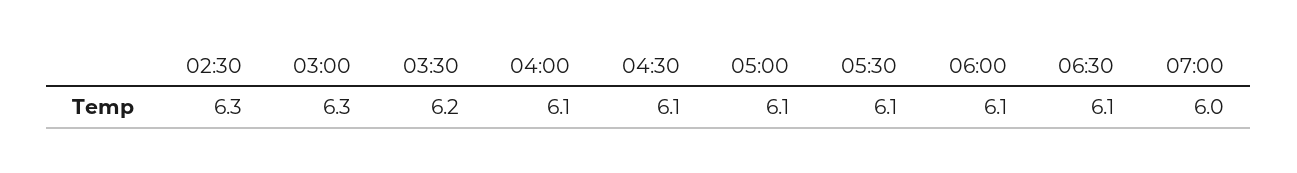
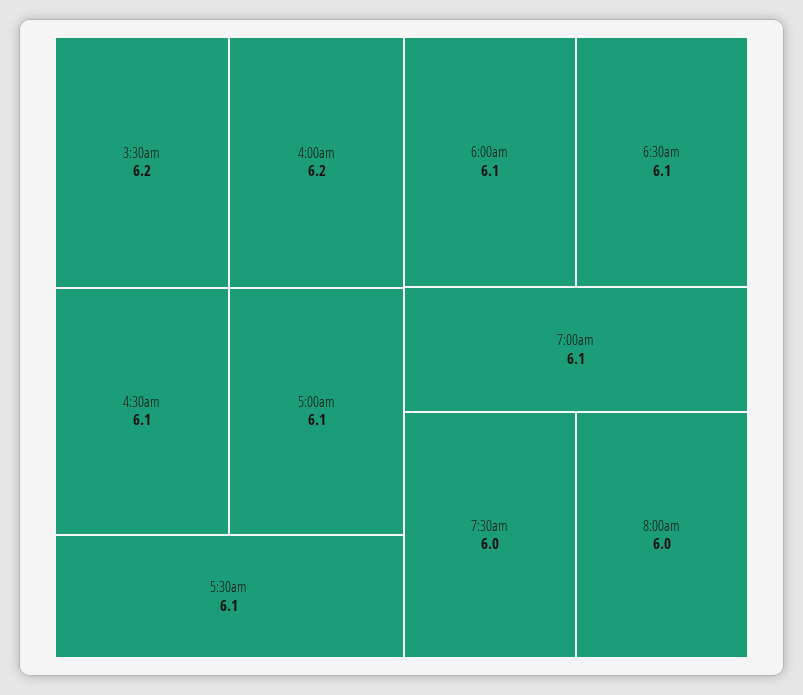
02:30: 6.3 -> none
03:00: 6.3 -> none
04:00: 6.1 -> 6.2
07:00: 6 -> 6.1
7:30am: none -> 6
8:00am: none -> 6

